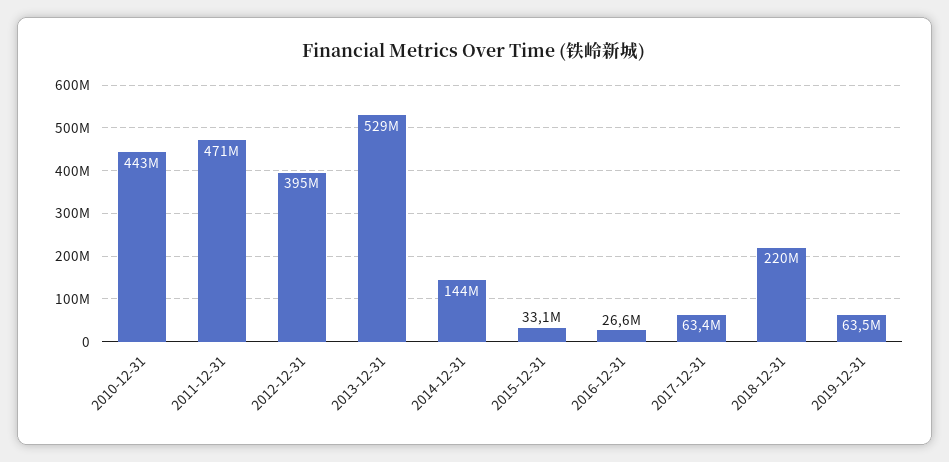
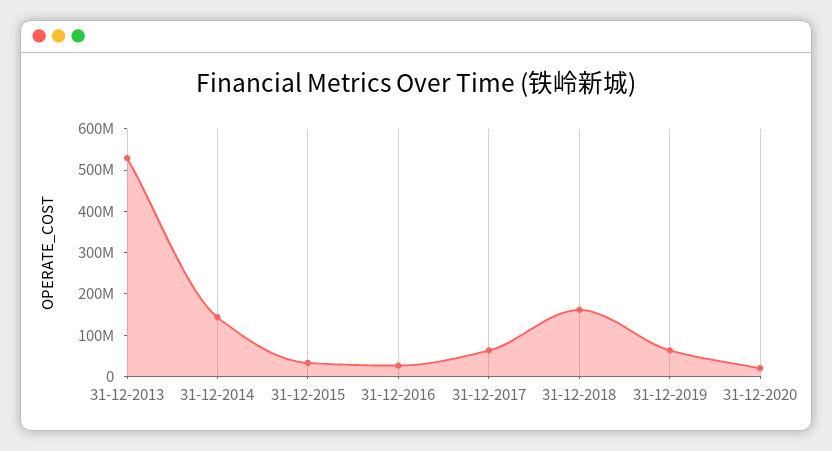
2010-12-31: 443000000 -> none
2011-12-31: 471000000 -> none
2012-12-31: 395000000 -> none
2018-12-31: 220000000 -> 160000000
31-12-2020: none -> 20000000

